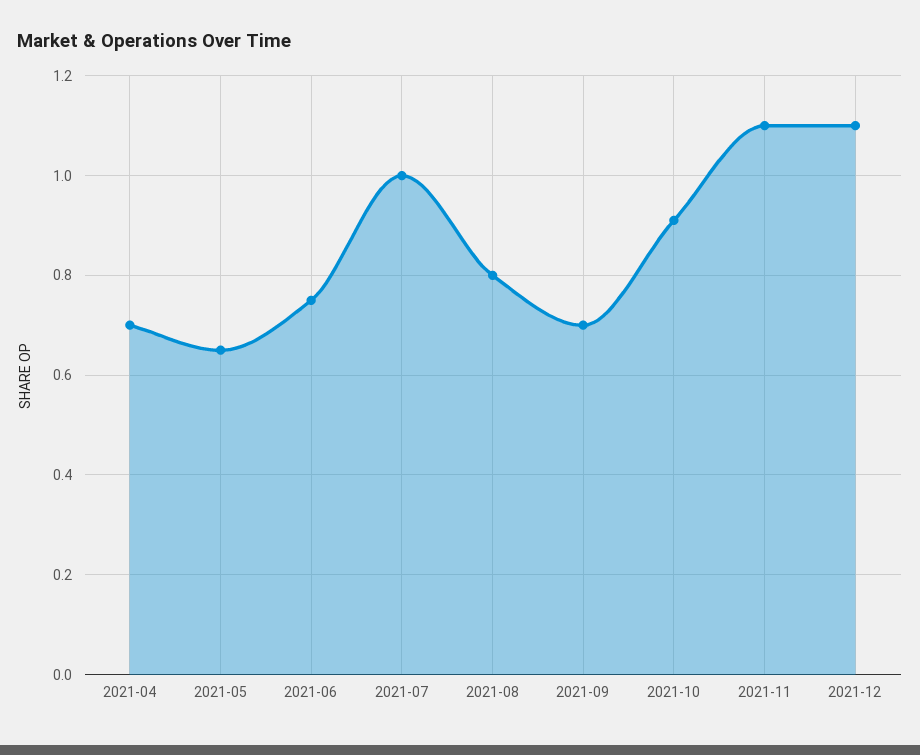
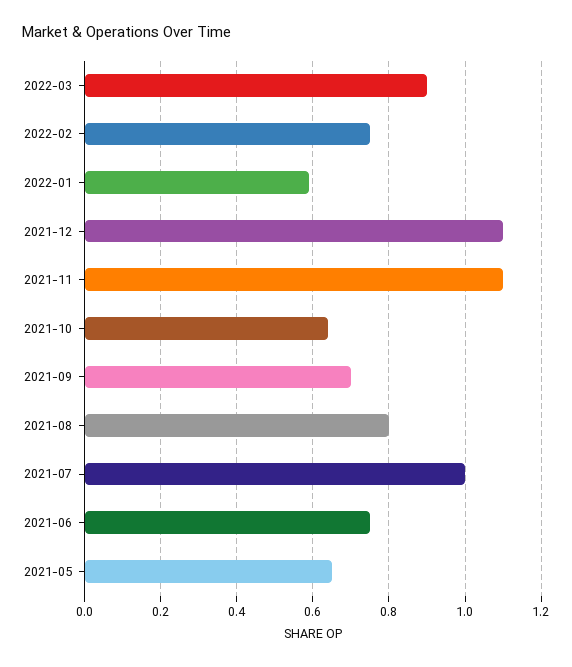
2021-04: 0.7 -> none
2021-10: 0.9 -> 0.65
2022-03: none -> 0.9
2022-02: none -> 0.75
2022-01: none -> 0.6

